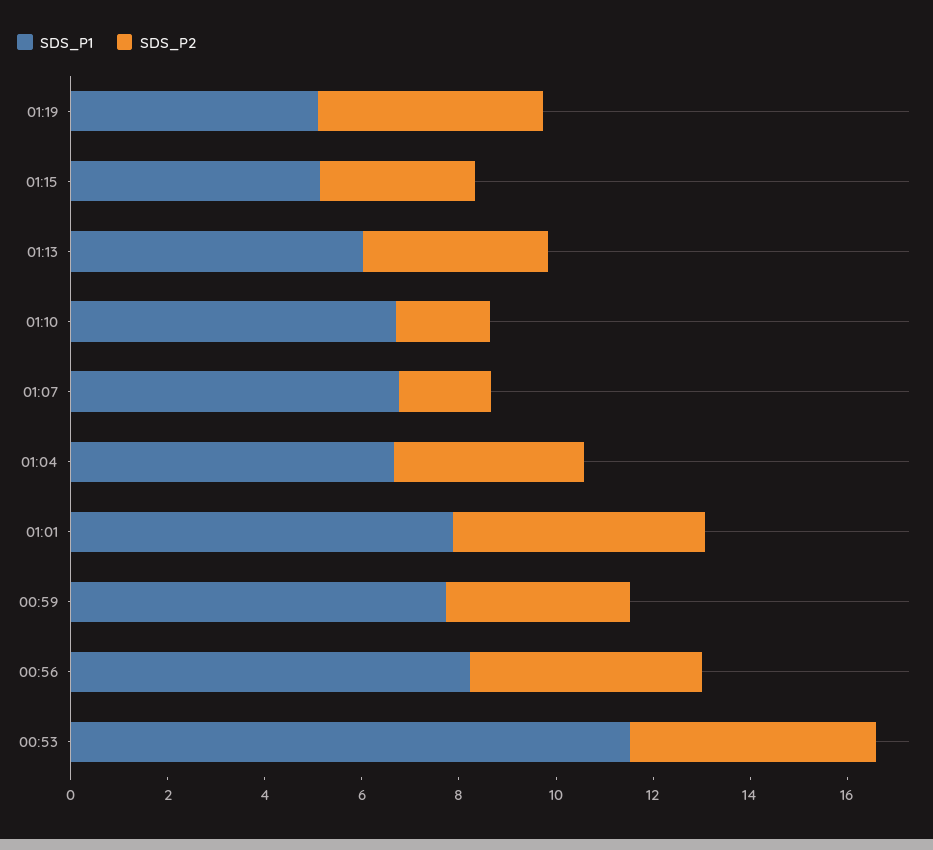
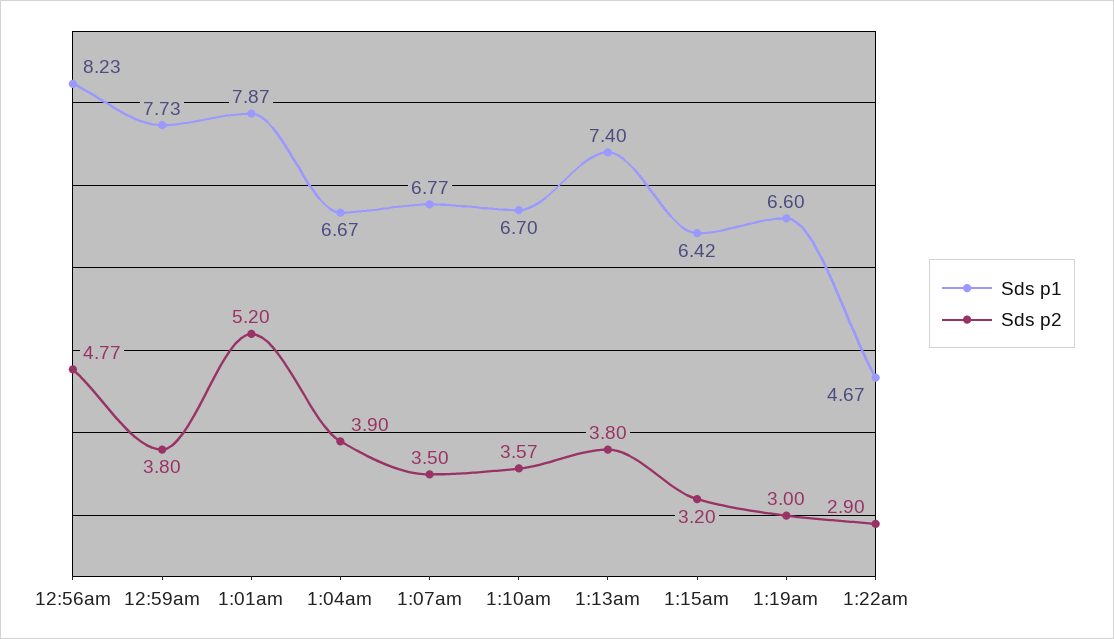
SDS_P1, 01:19: 5 -> 6.6
SDS_P2, 01:19: 4.5 -> 3
SDS_P1, 01:15: 5 -> 6.42
SDS_P1, 01:13: 6 -> 7.4
SDS_P2, 01:10: 2 -> 3.57
SDS_P2, 01:07: 2 -> 3.5
SDS_P1, 00:53: 11.5 -> none
SDS_P2, 00:53: 5 -> none
SDS_P1, 1:22am: none -> 4.67
SDS_P2, 1:22am: none -> 2.9

